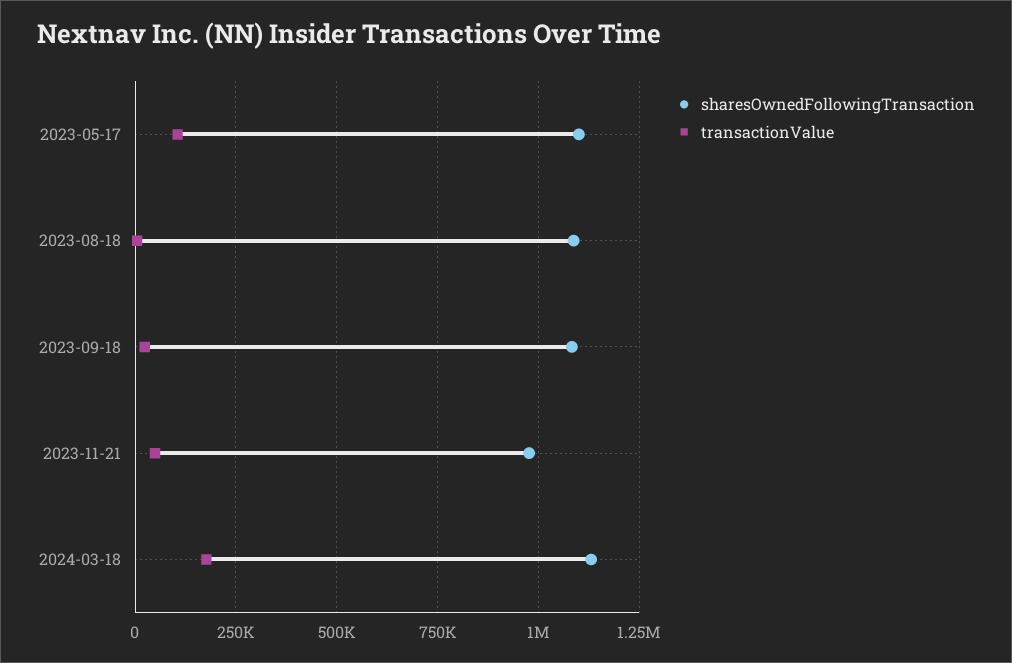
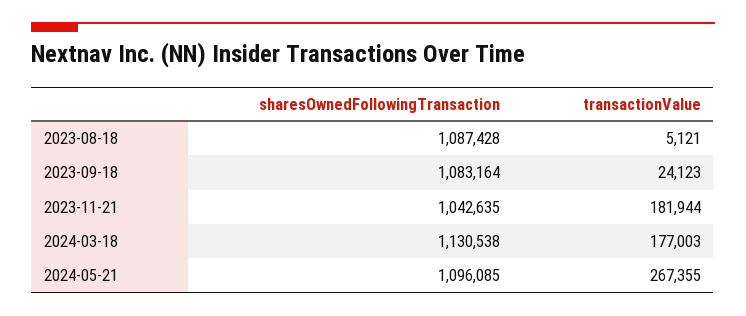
sharesOwnedFollowingTransaction, 2023-05-17: 1100000 -> none
transactionValue, 2023-05-17: 100000 -> none
sharesOwnedFollowingTransaction, 2023-11-21: 975000 -> 1042635
transactionValue, 2023-11-21: 50000 -> 181944
sharesOwnedFollowingTransaction, 2024-05-21: none -> 1096085
transactionValue, 2024-05-21: none -> 267355

